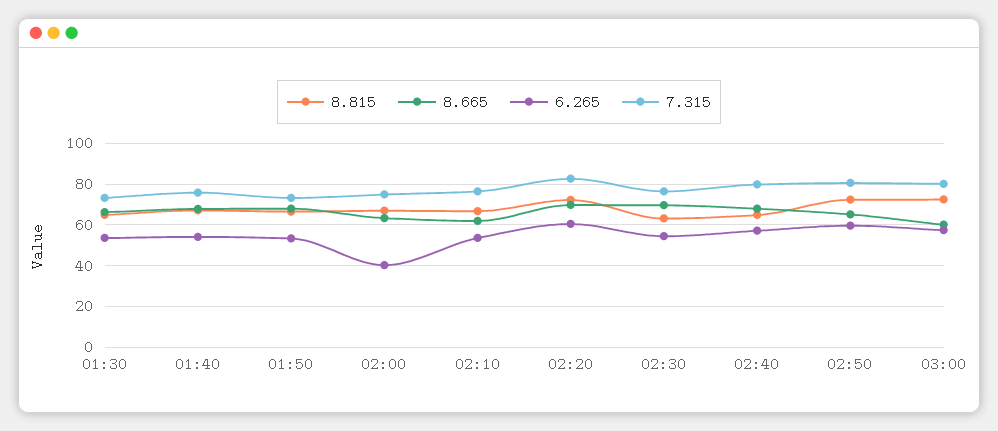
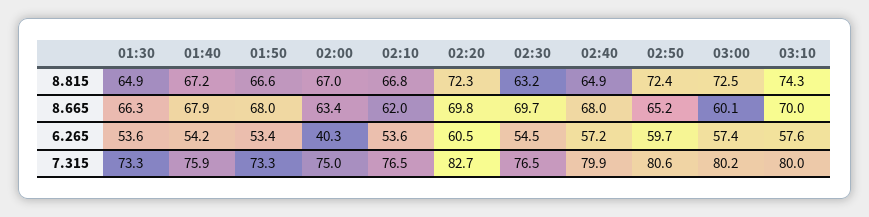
8.815, 03:10: none -> 74.3
8.665, 03:10: none -> 70
6.265, 03:10: none -> 57.6
7.315, 03:10: none -> 80

